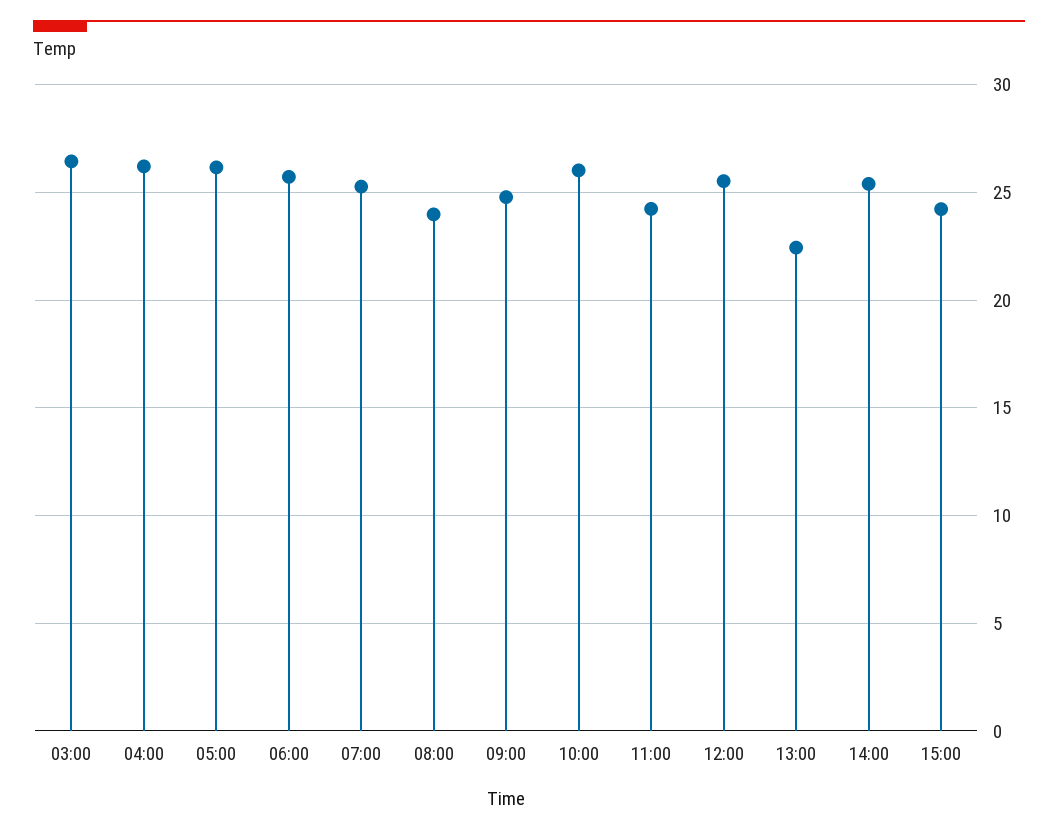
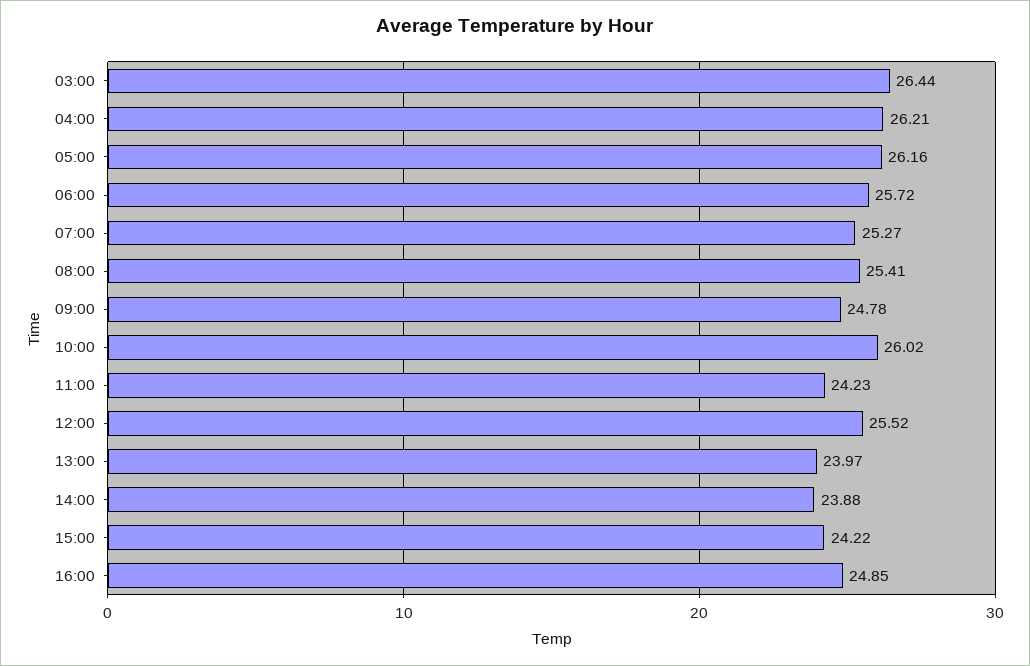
08:00: 24 -> 25.41
13:00: 22.5 -> 23.97
14:00: 25.5 -> 23.88
16:00: none -> 24.85

